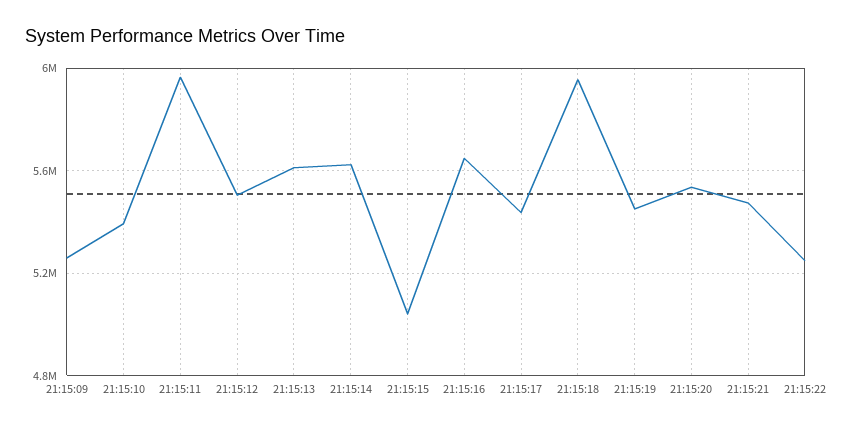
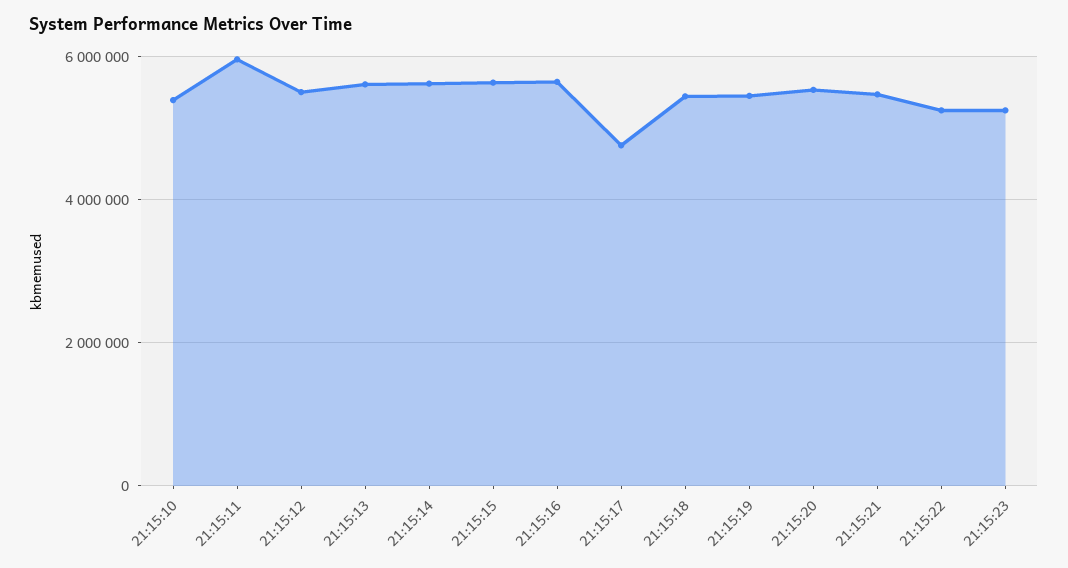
21:15:09: 5250000 -> none
21:15:15: 5050000 -> 5600000
21:15:17: 5450000 -> 4800000
21:15:18: 5950000 -> 5400000
21:15:23: none -> 5200000

